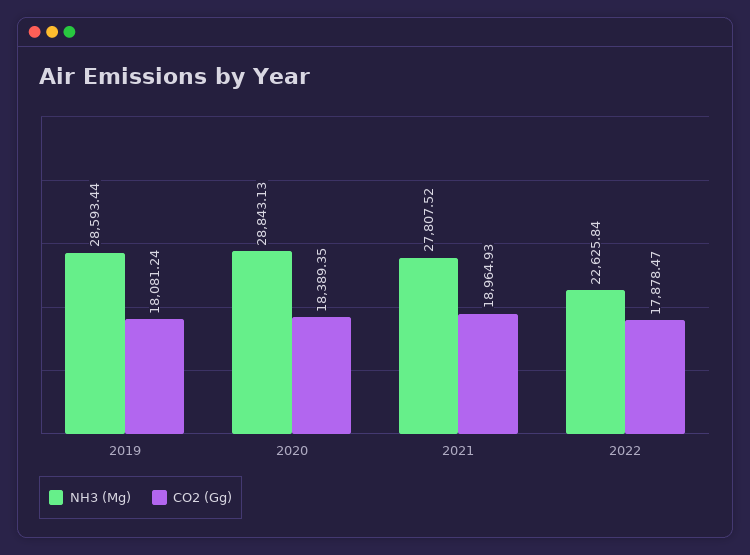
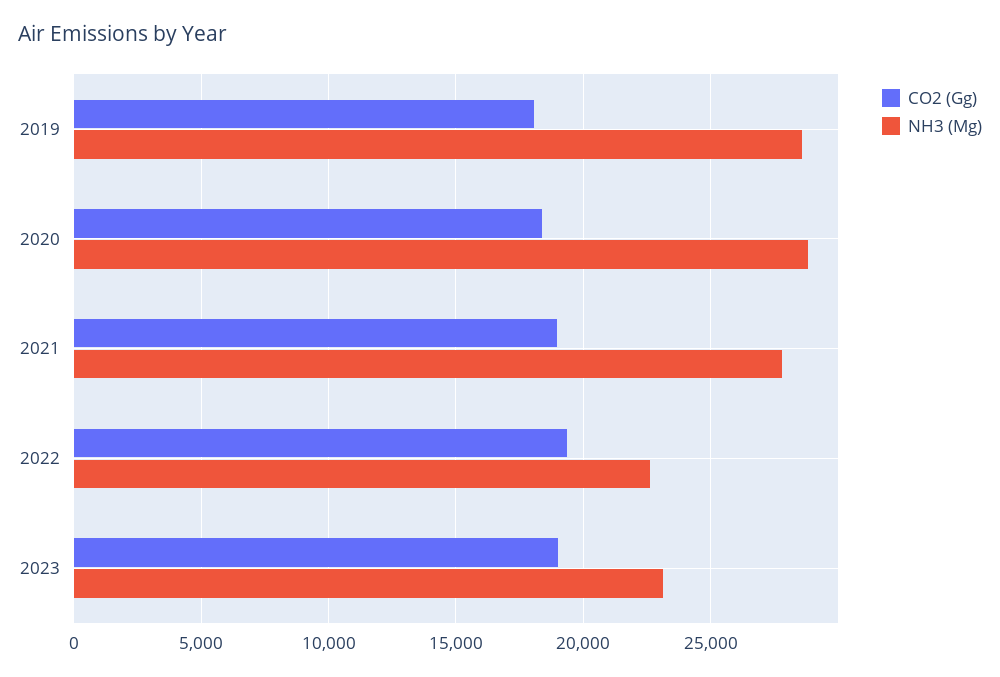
CO2 (Gg), 2022: 17878.47 -> 19500
CO2 (Gg), 2023: none -> 19000
NH3 (Mg), 2023: none -> 23000

